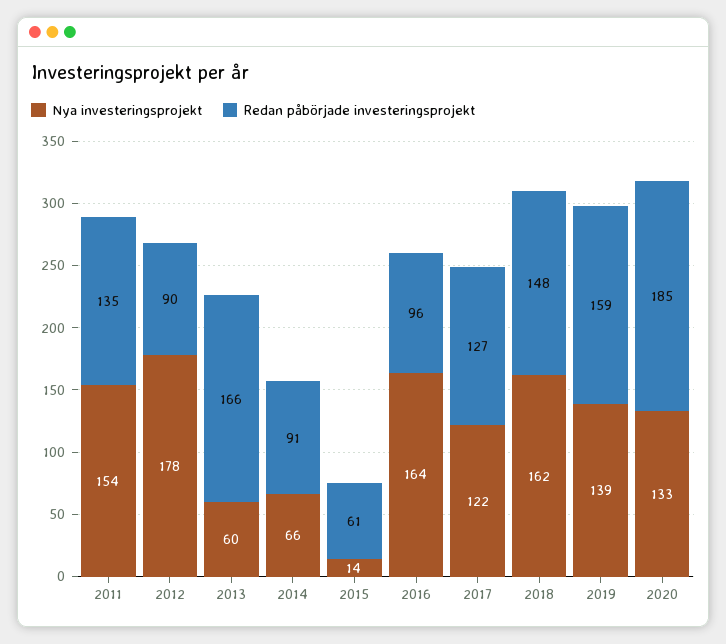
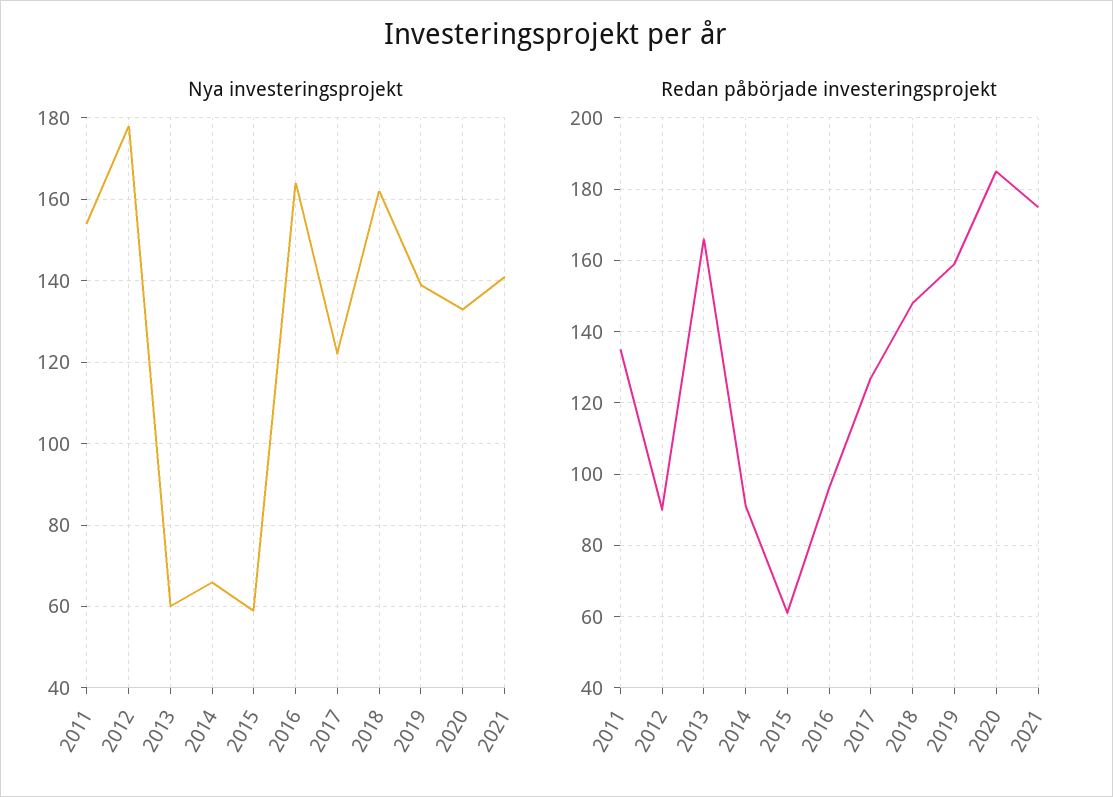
Nya investeringsprojekt, 2015: 14 -> 60
Nya investeringsprojekt, 2021: none -> 140
Redan påbörjade investeringsprojekt, 2021: none -> 175

